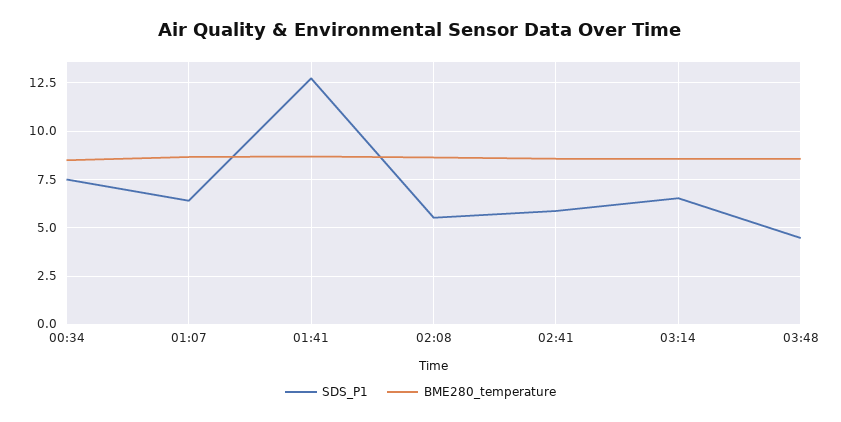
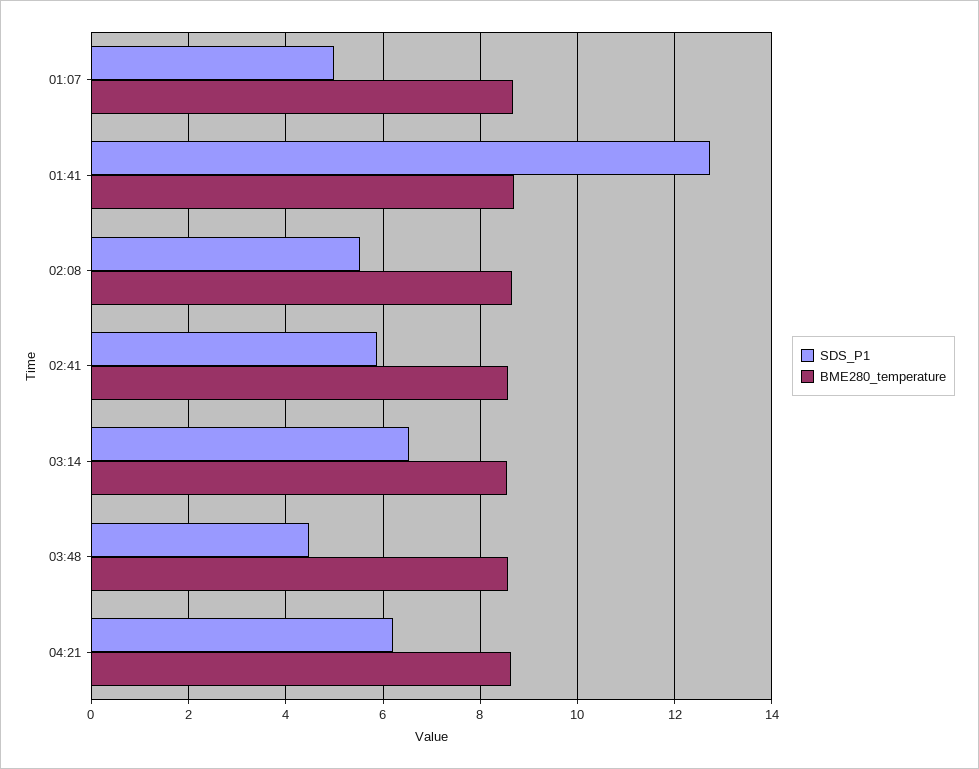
SDS_P1, 00:34: 7.5 -> none
BME280_temperature, 00:34: 8.5 -> none
SDS_P1, 01:07: 6.5 -> 5
SDS_P1, 04:21: none -> 6.2
BME280_temperature, 04:21: none -> 8.6

